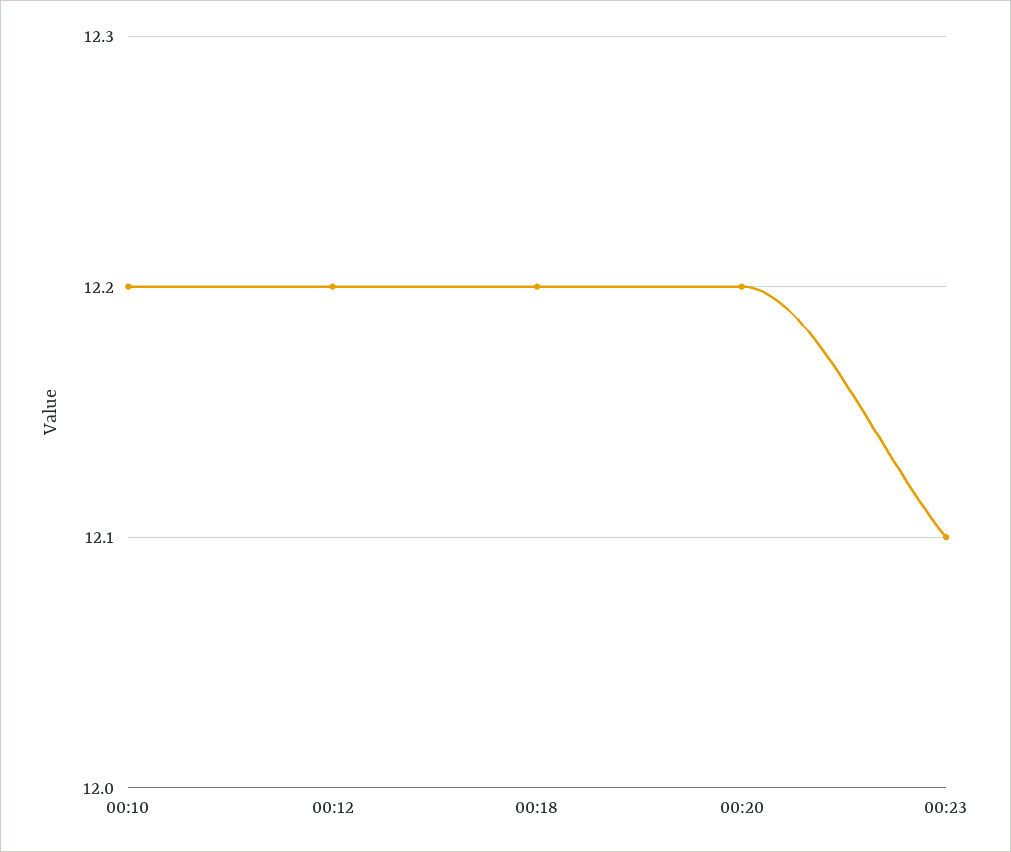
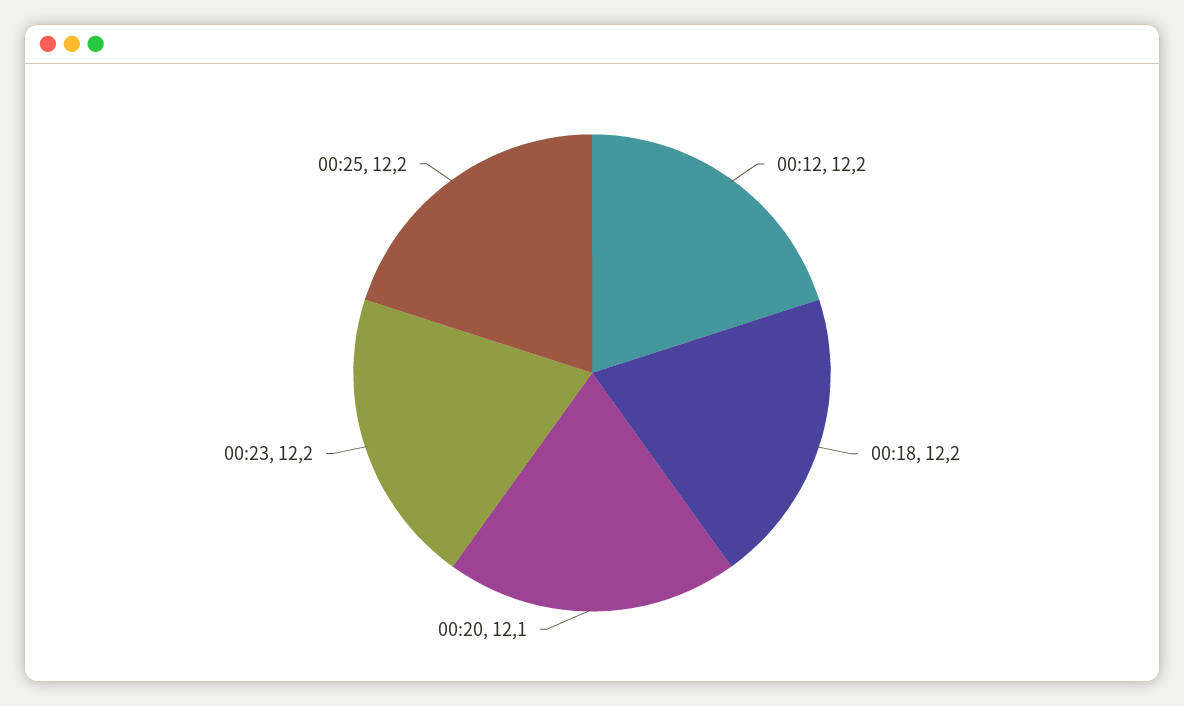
00:10: 12.2 -> none
00:20: 12.2 -> 12.1
00:23: 12.1 -> 12.2
00:25: none -> 12.2

